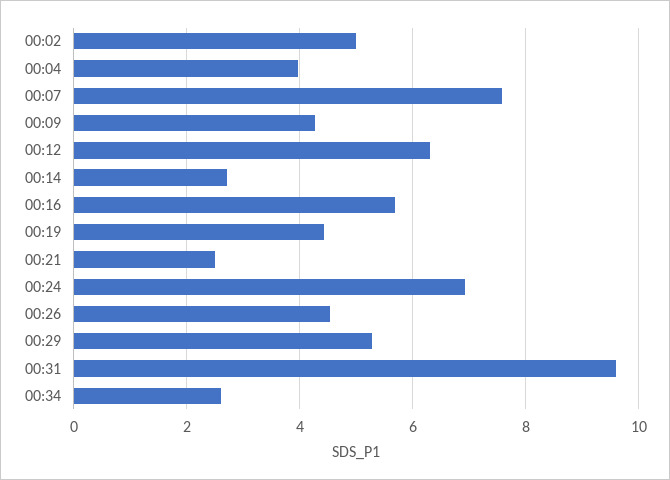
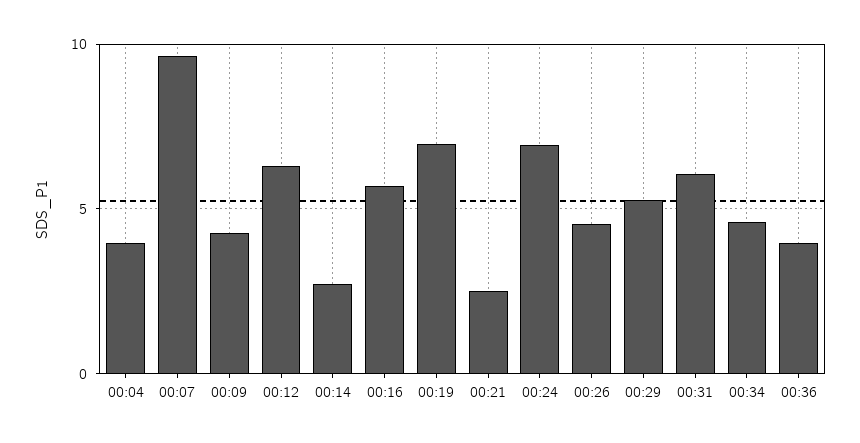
00:02: 5 -> none
00:07: 7.6 -> 9.5
00:19: 4.4 -> 7
00:31: 9.6 -> 6
00:34: 2.6 -> 4.5
00:36: none -> 4

